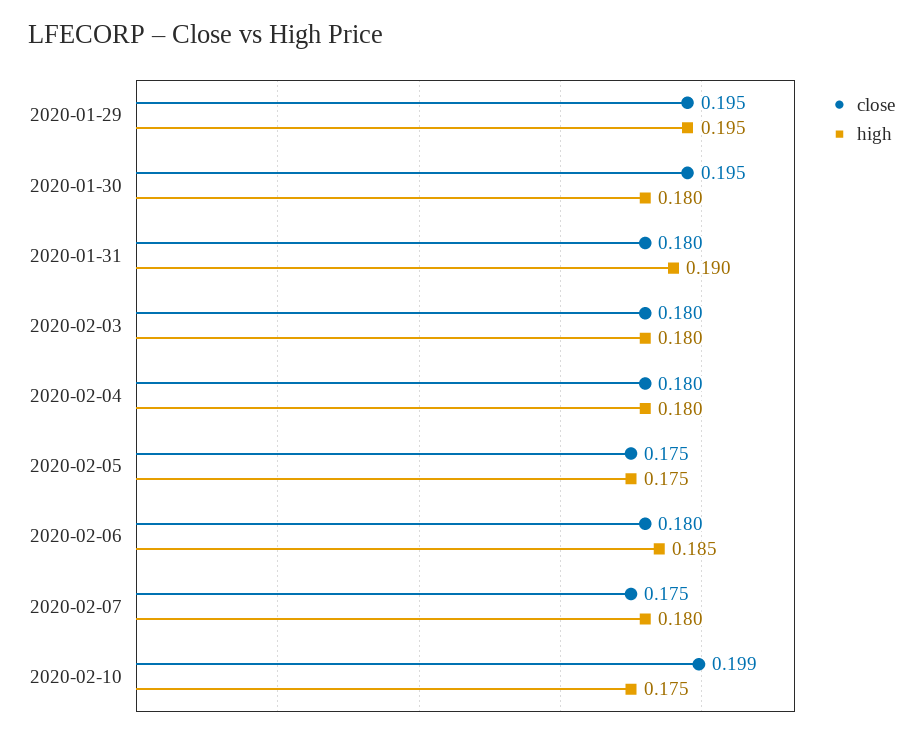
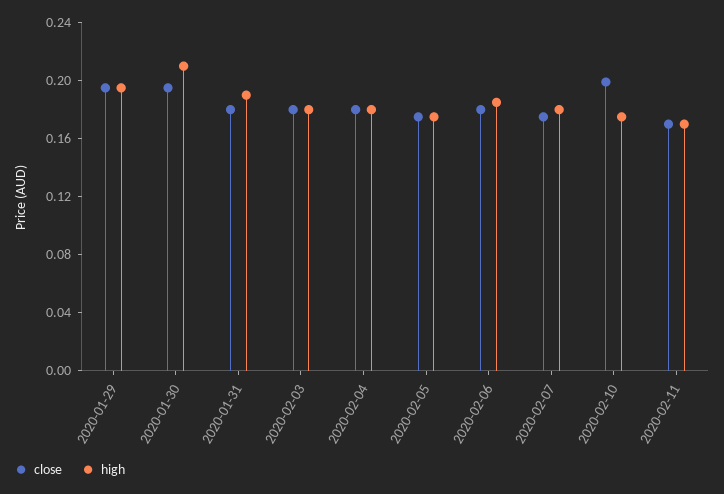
high, 2020-01-30: 0.18 -> 0.21
close, 2020-02-11: none -> 0.17
high, 2020-02-11: none -> 0.17

